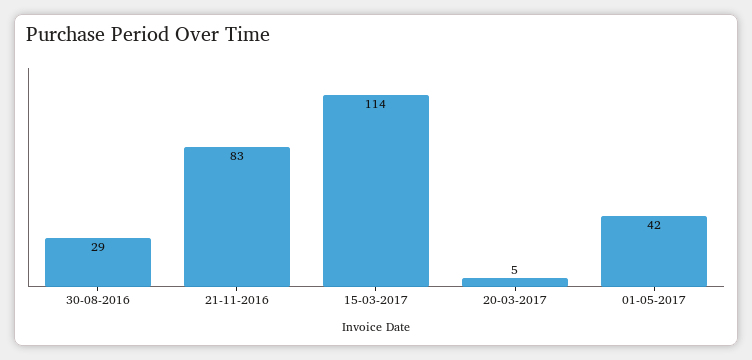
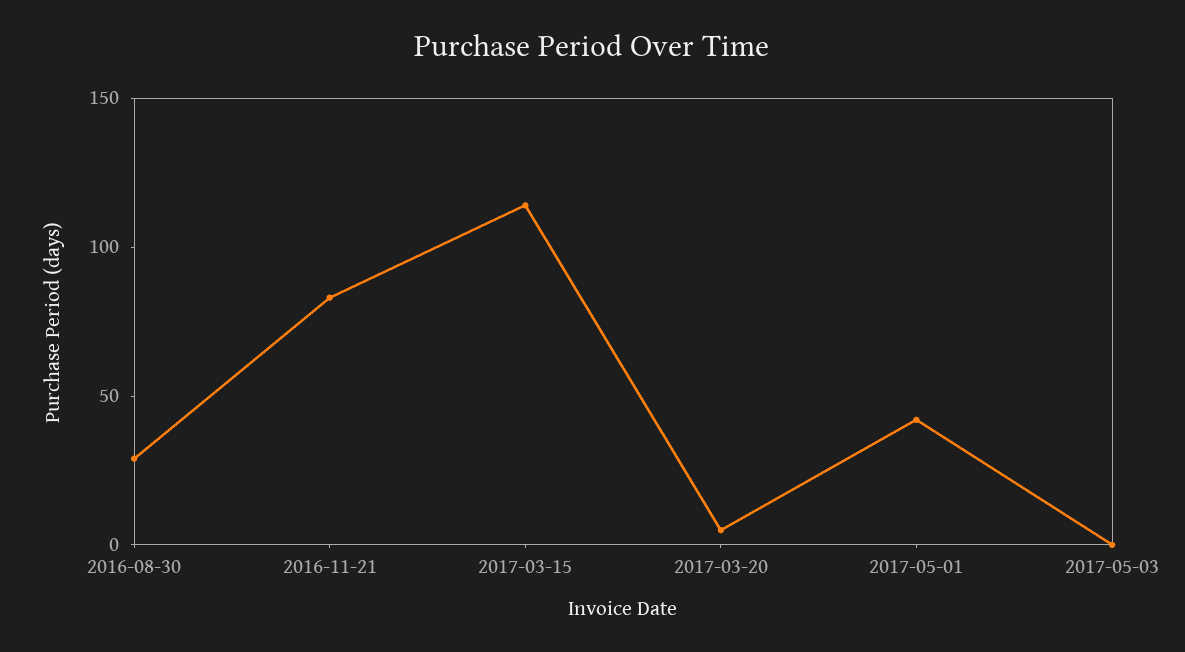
2017-05-03: none -> 0

